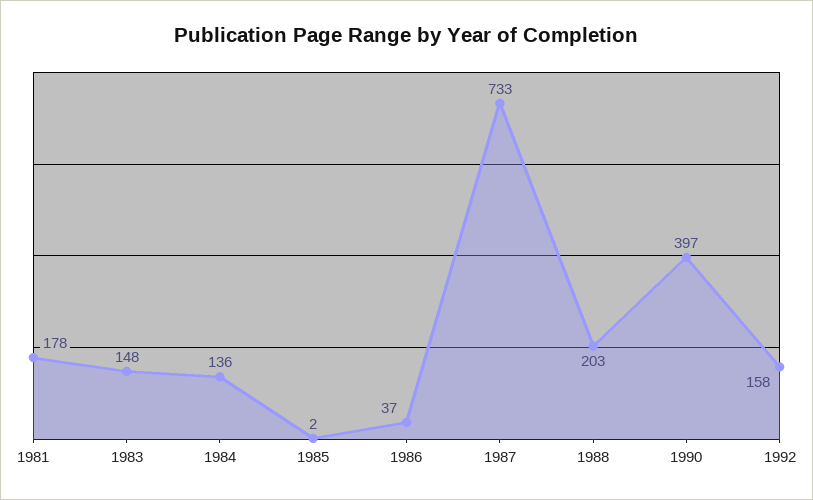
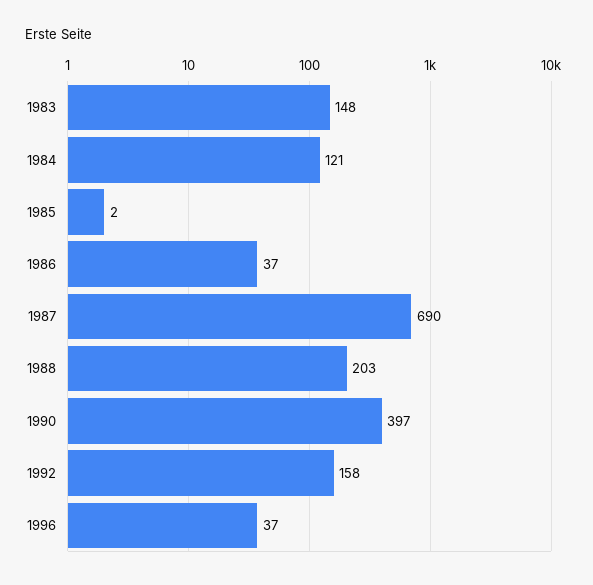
1981: 178 -> none
1984: 136 -> 121
1987: 733 -> 690
1996: none -> 37

